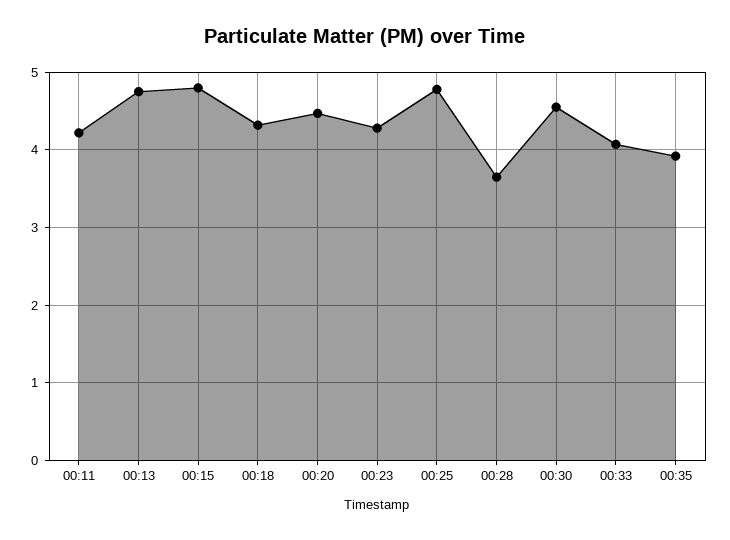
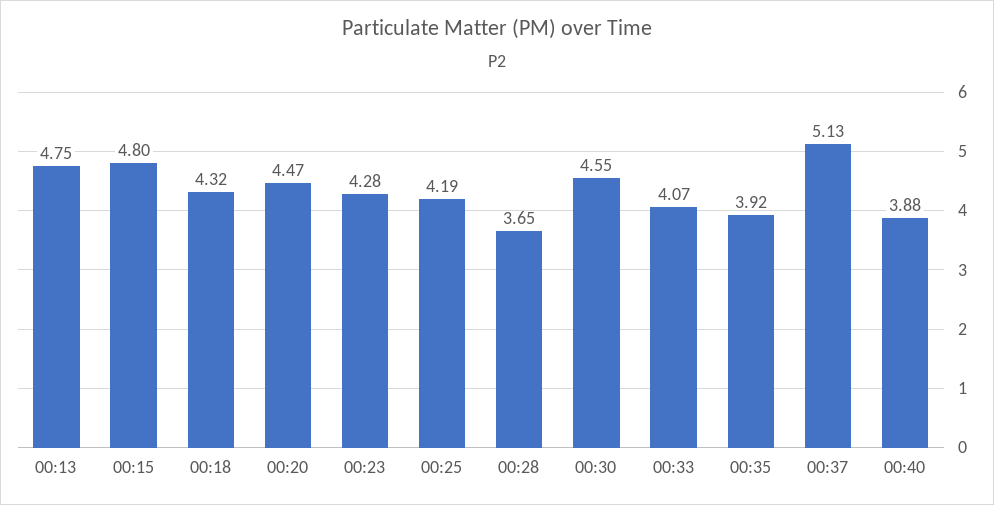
00:11: 4.2 -> none
00:25: 4.8 -> 4.19
00:37: none -> 5.13
00:40: none -> 3.88

